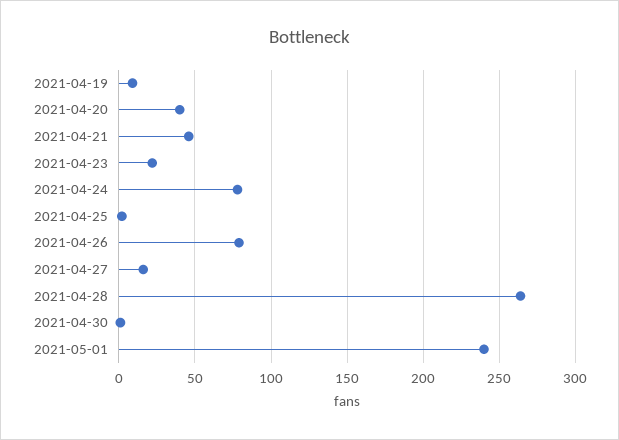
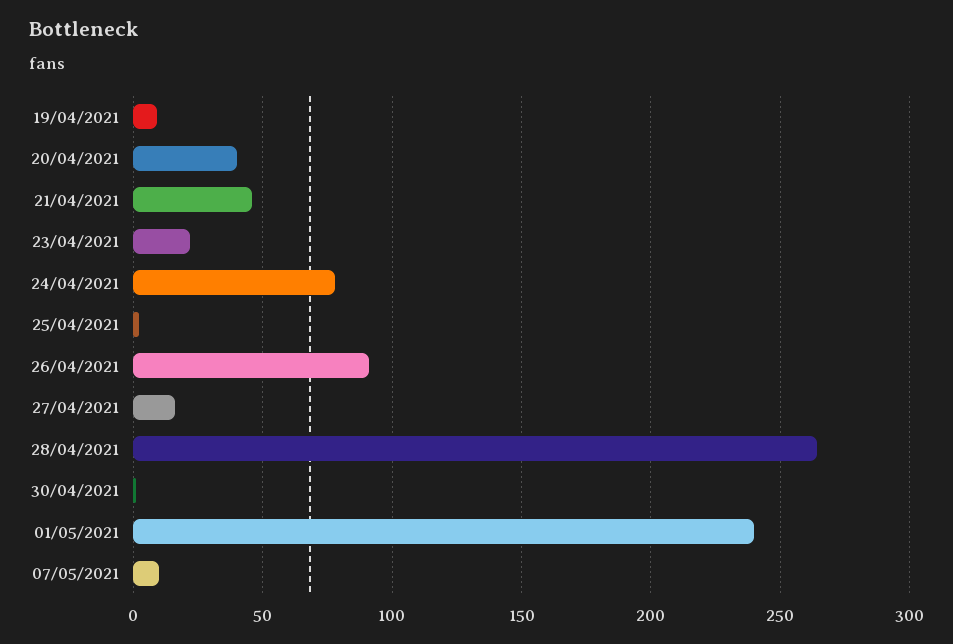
2021-04-26: 80 -> 90
07/05/2021: none -> 10

